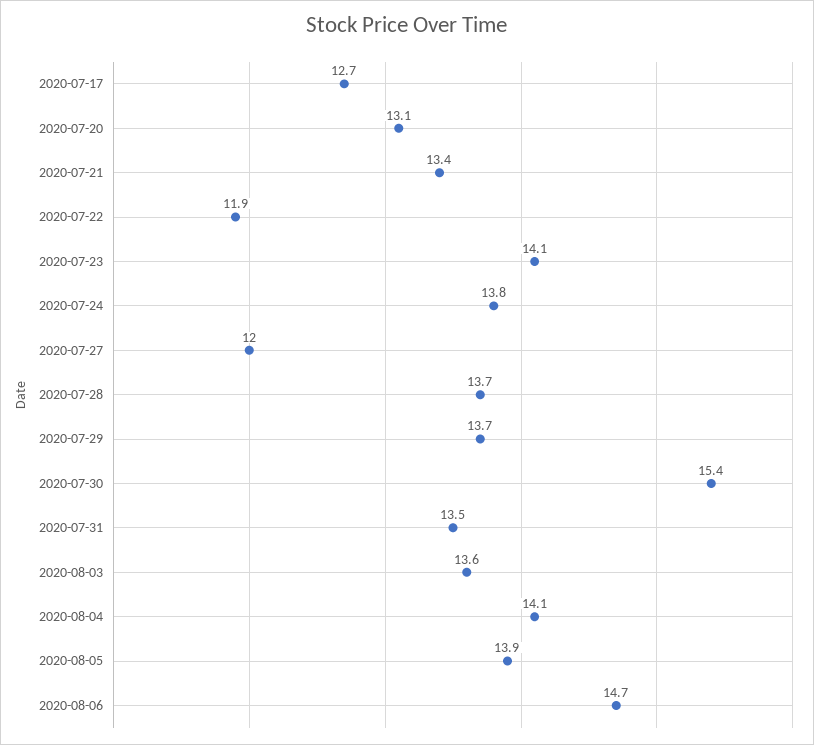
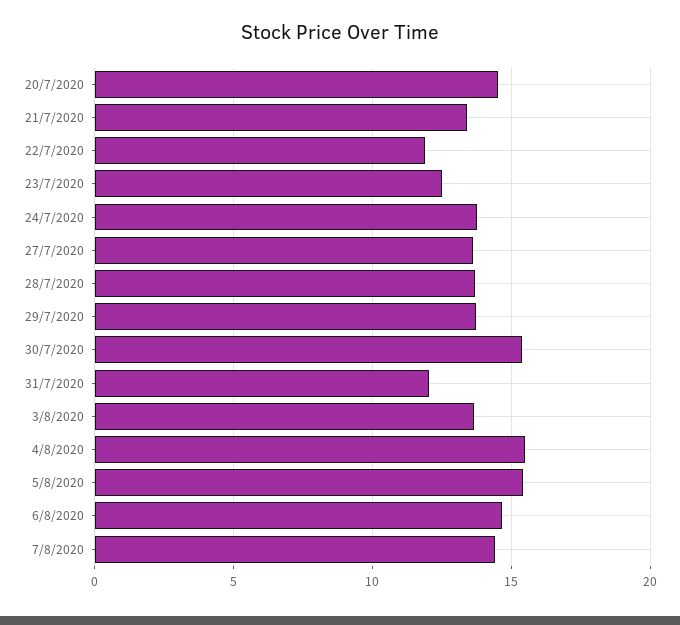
2020-07-17: 12.7 -> none
2020-07-20: 13.1 -> 14.5
2020-07-23: 14.1 -> 12.5
2020-07-27: 12 -> 13.5
2020-07-31: 13.5 -> 12
2020-08-04: 14.1 -> 15.5
2020-08-05: 13.9 -> 15.5
7/8/2020: none -> 14.5

